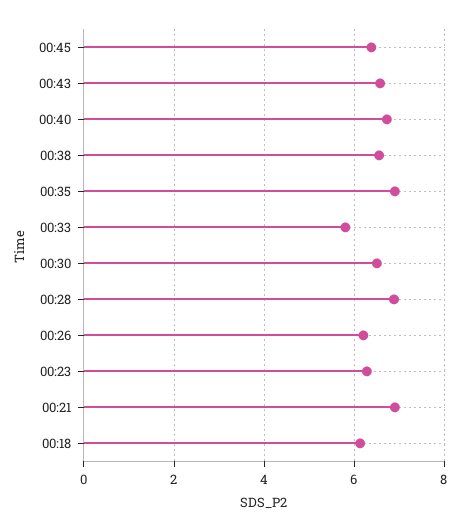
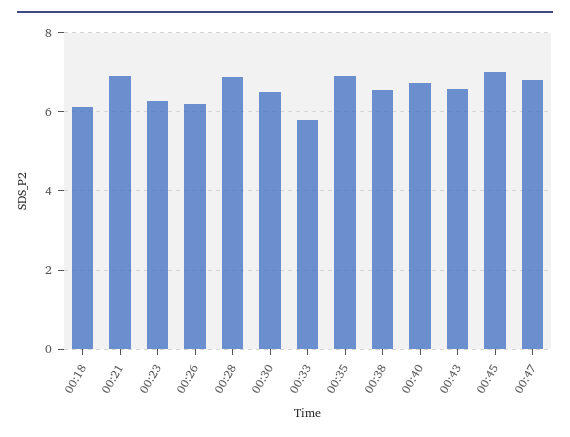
00:45: 6.4 -> 7
00:47: none -> 6.8

